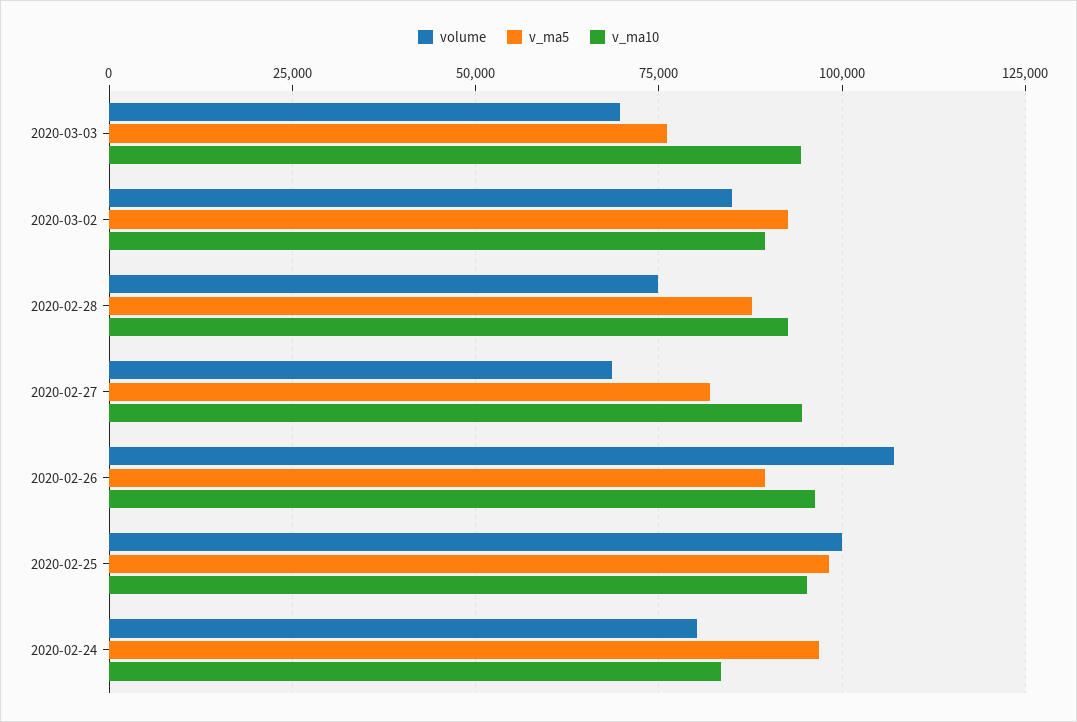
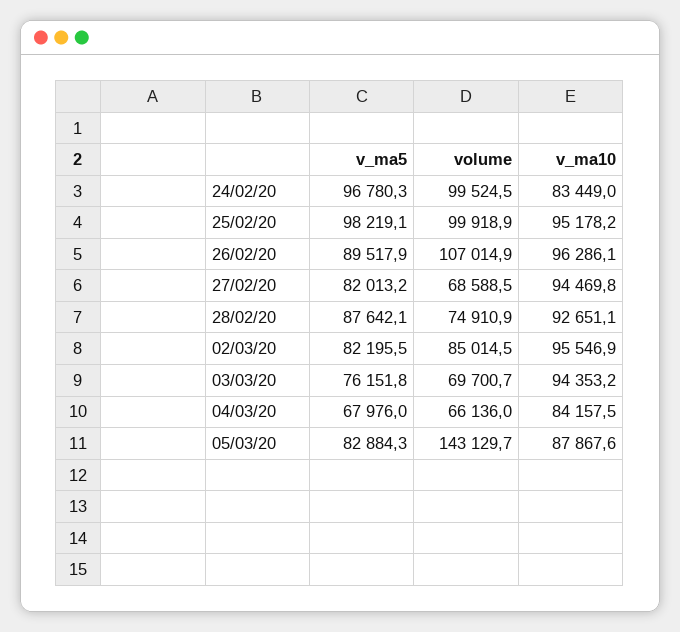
v_ma5, 2020-03-02: 92500 -> 82195.5
v_ma10, 2020-03-02: 90000 -> 95546.9
volume, 2020-02-24: 80000 -> 99524.5
v_ma5, 04/03/20: none -> 67976
volume, 04/03/20: none -> 66136
v_ma10, 04/03/20: none -> 84157.5
v_ma5, 05/03/20: none -> 82884.3
volume, 05/03/20: none -> 143129.7
v_ma10, 05/03/20: none -> 87867.6

